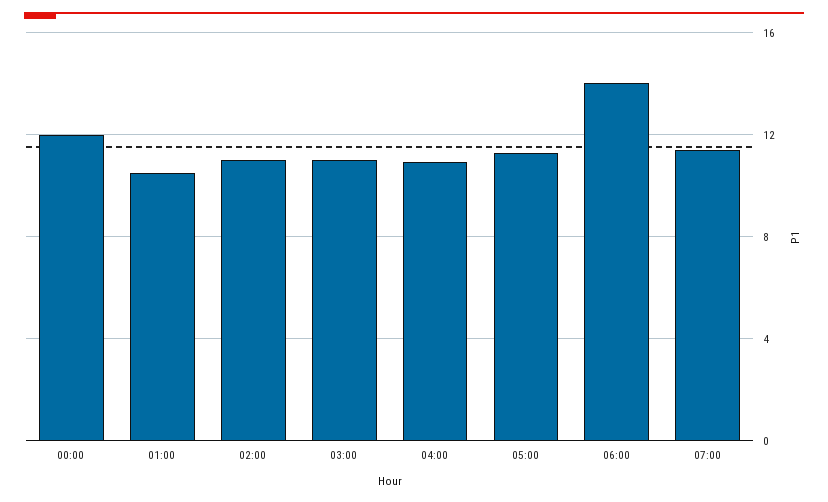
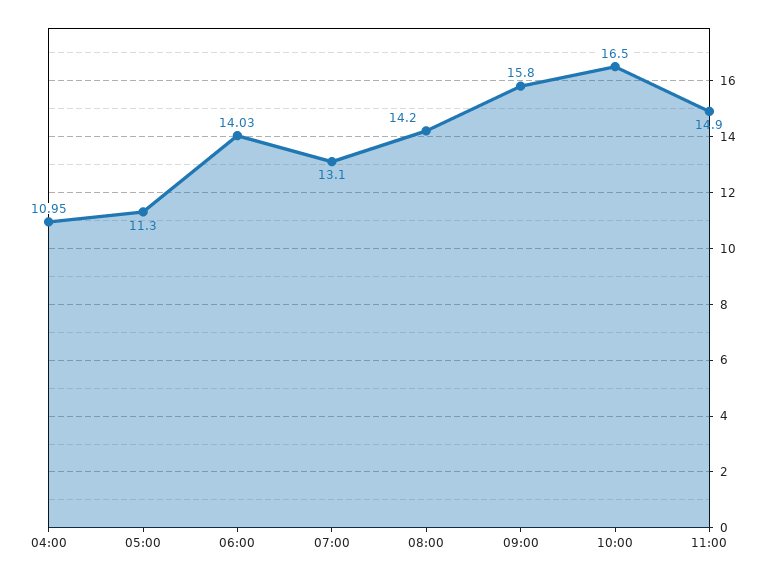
00:00: 12 -> none
01:00: 10.5 -> none
02:00: 11 -> none
03:00: 11 -> none
07:00: 11.5 -> 13.1
08:00: none -> 14.2
09:00: none -> 15.8
10:00: none -> 16.5
11:00: none -> 14.9

